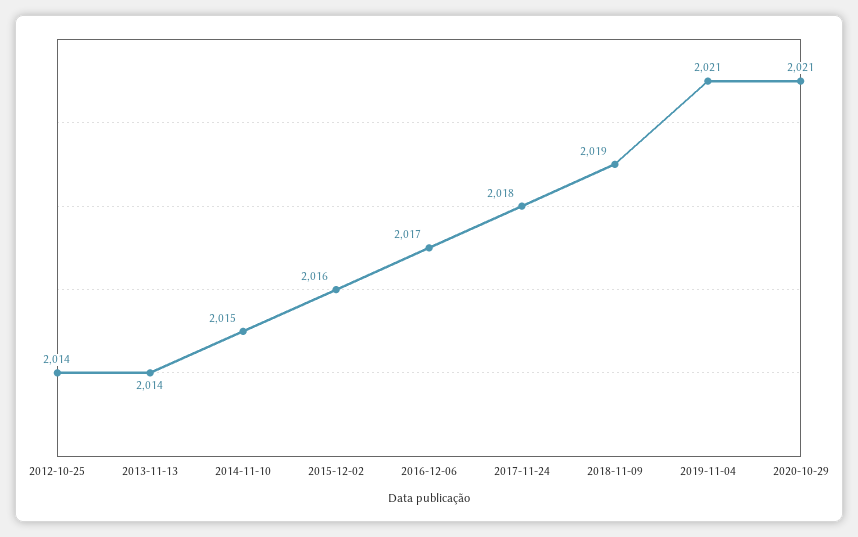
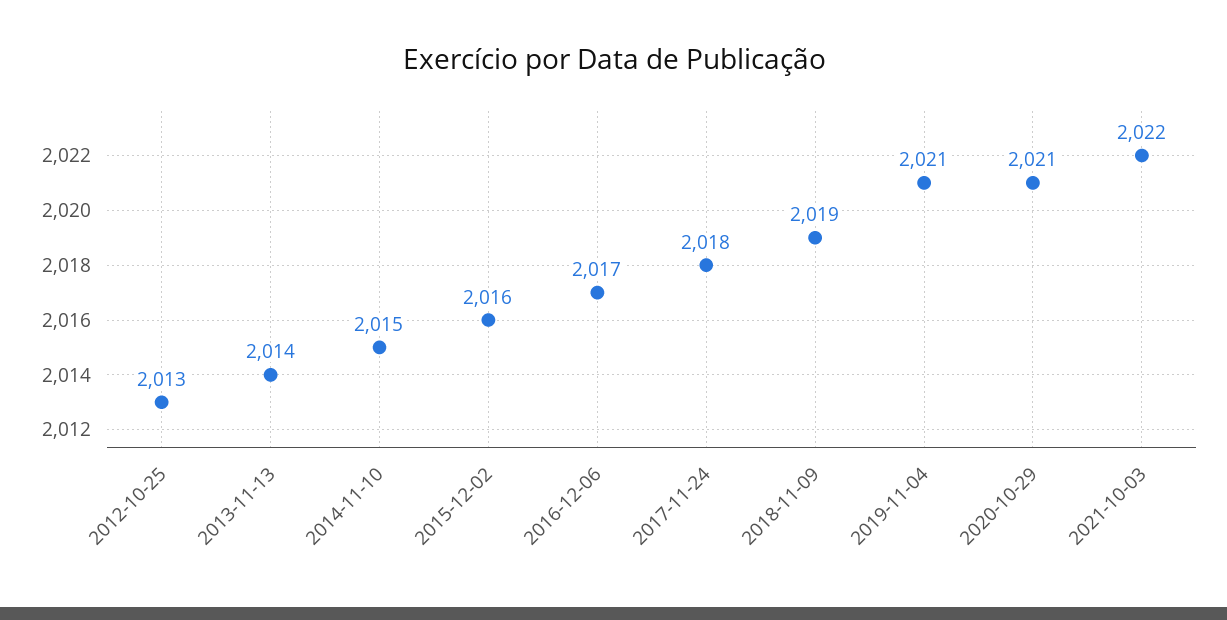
2012-10-25: 2014 -> 2013
2021-10-03: none -> 2022

